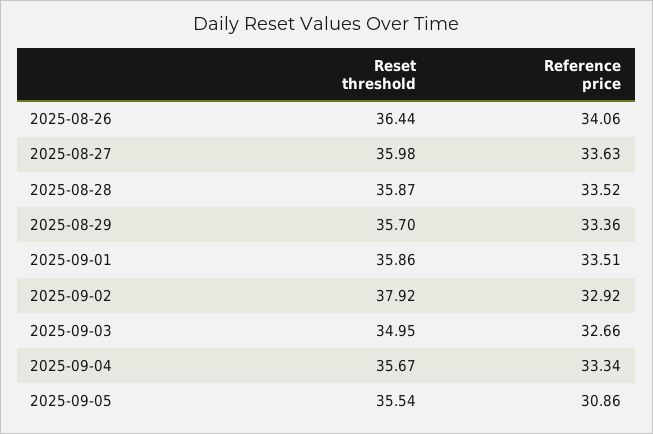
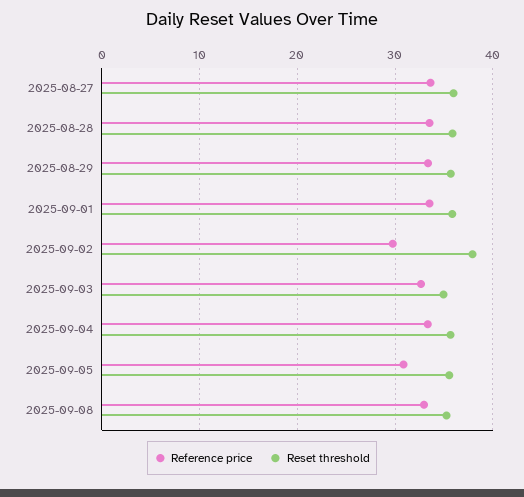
Reset threshold, 2025-08-26: 36.44 -> none
Reference price, 2025-08-26: 34.06 -> none
Reference price, 2025-09-02: 32.92 -> 30
Reference price, 2025-09-08: none -> 33
Reset threshold, 2025-09-08: none -> 35

